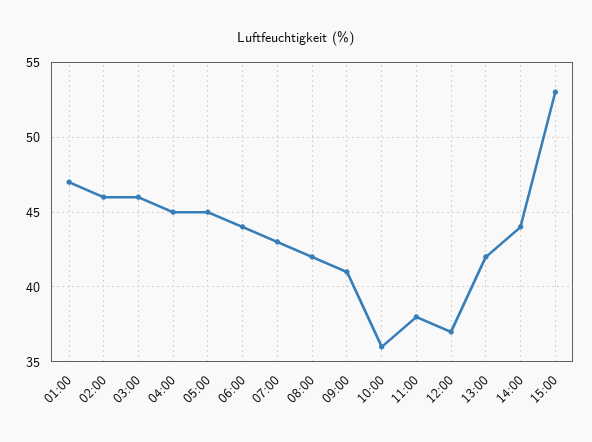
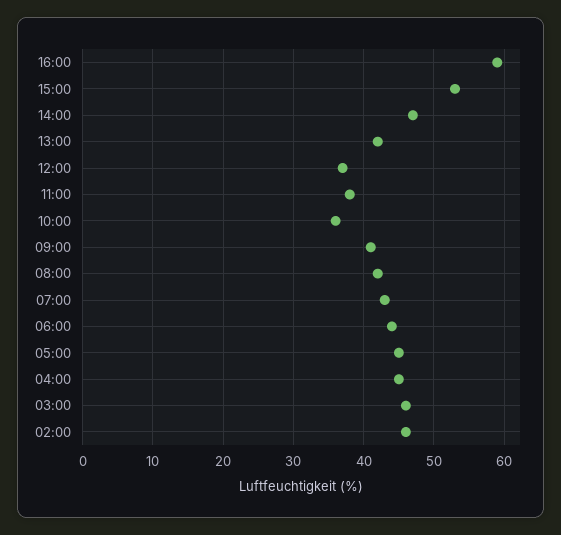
01:00: 47 -> none
14:00: 44 -> 47
16:00: none -> 59

